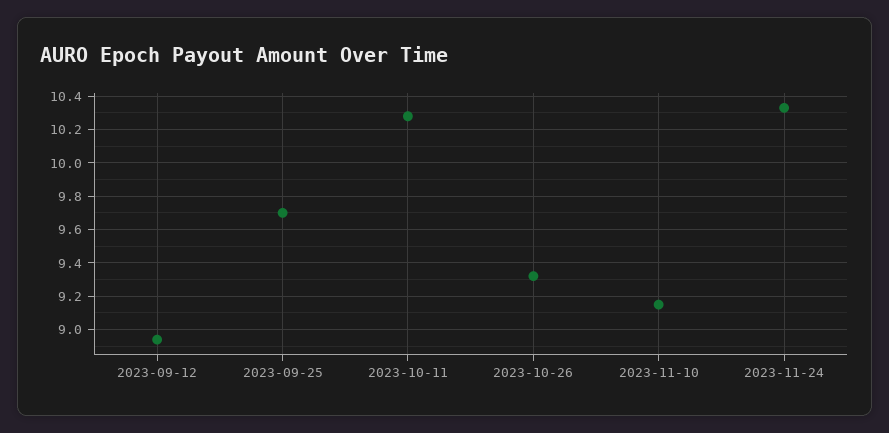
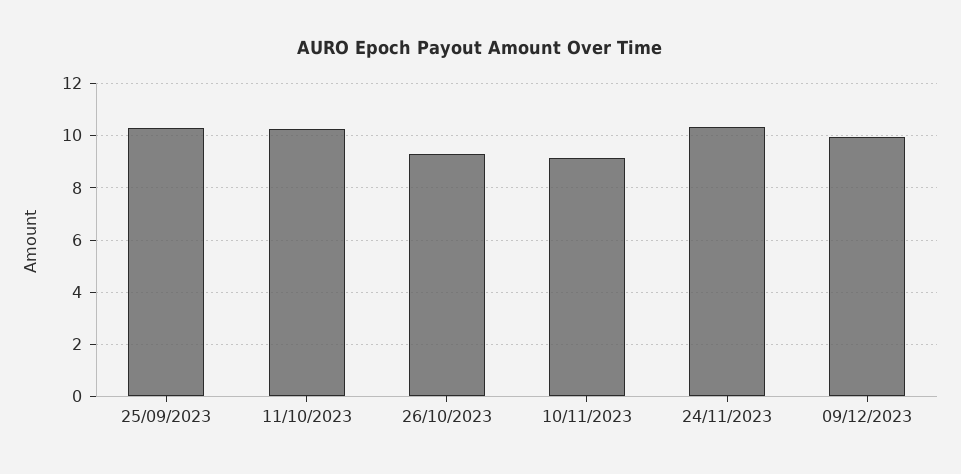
2023-09-12: 8.95 -> none
2023-09-25: 9.7 -> 10.25
09/12/2023: none -> 10

